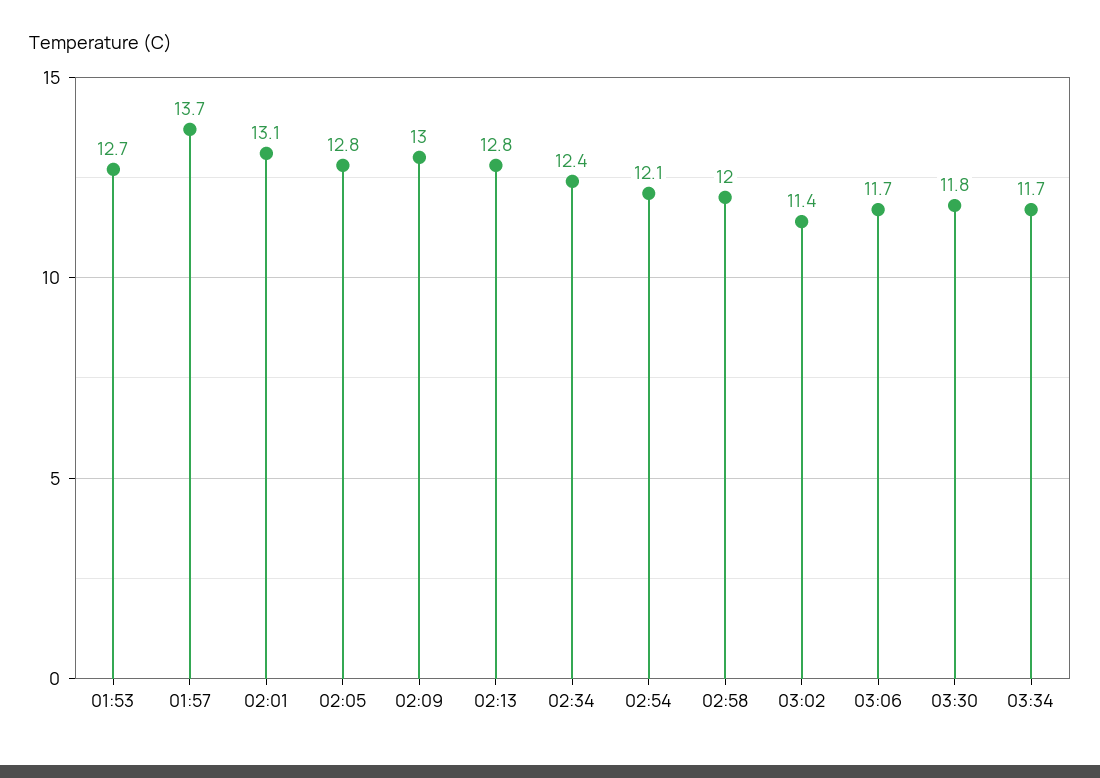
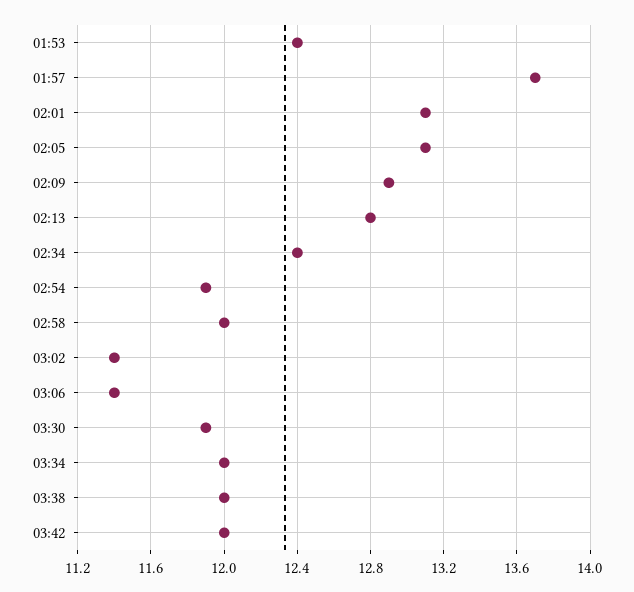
01:53: 12.7 -> 12.4
02:05: 12.8 -> 13.1
02:09: 13 -> 12.9
02:54: 12.1 -> 11.9
03:06: 11.7 -> 11.4
03:30: 11.8 -> 11.9
03:34: 11.7 -> 12
03:38: none -> 12
03:42: none -> 12

